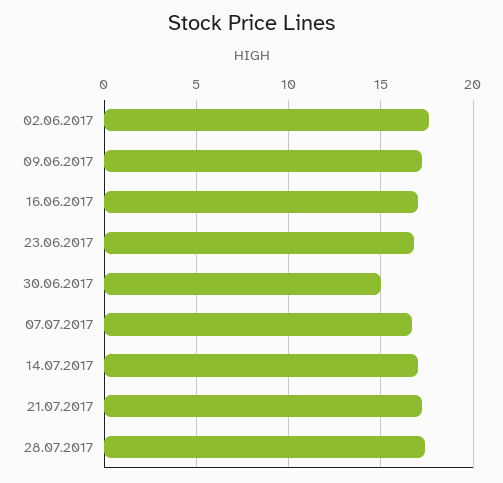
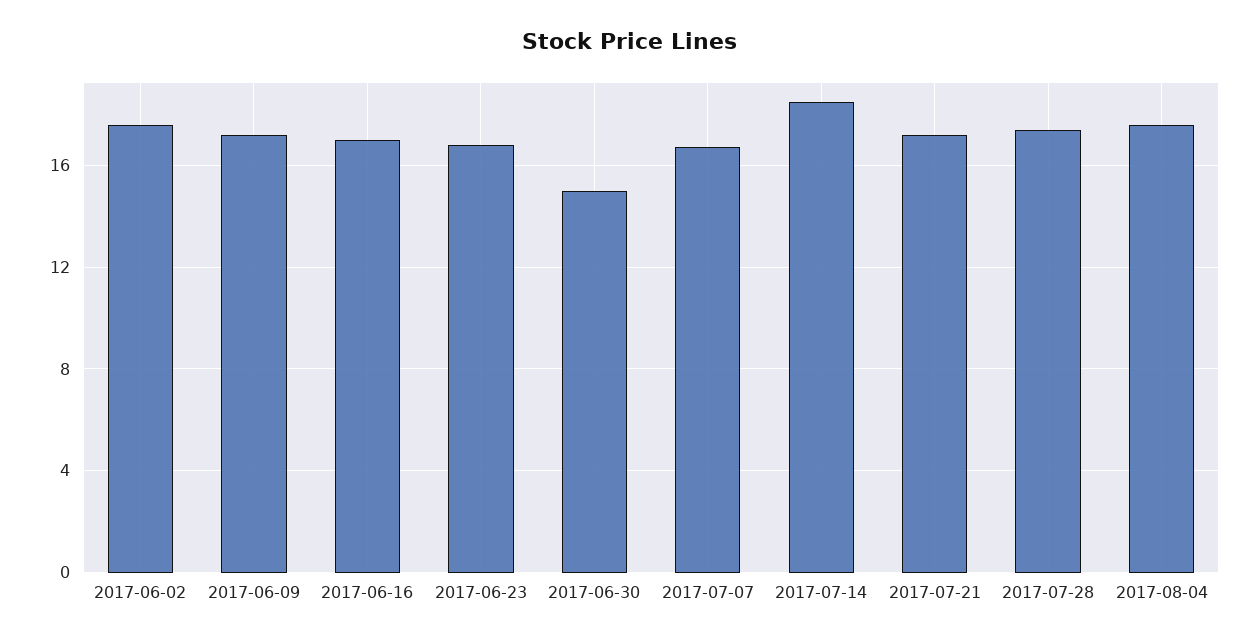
14.07.2017: 17 -> 18.5
2017-08-04: none -> 17.5

